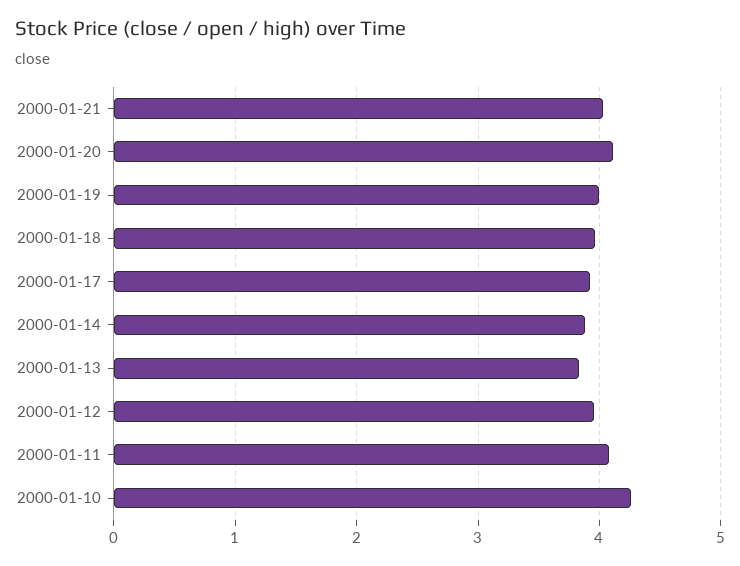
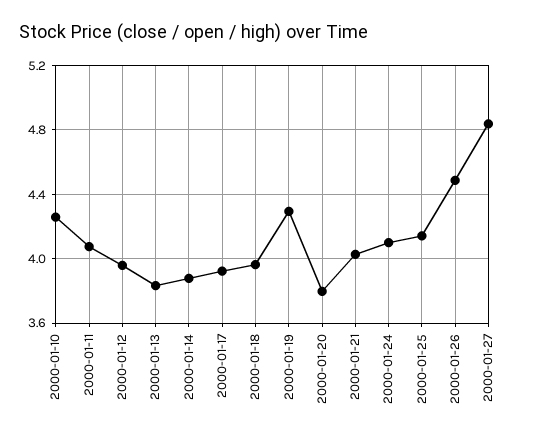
2000-01-20: 4.1 -> 3.8
2000-01-19: 4 -> 4.3
2000-01-24: none -> 4.1
2000-01-25: none -> 4.15
2000-01-26: none -> 4.5
2000-01-27: none -> 4.85

